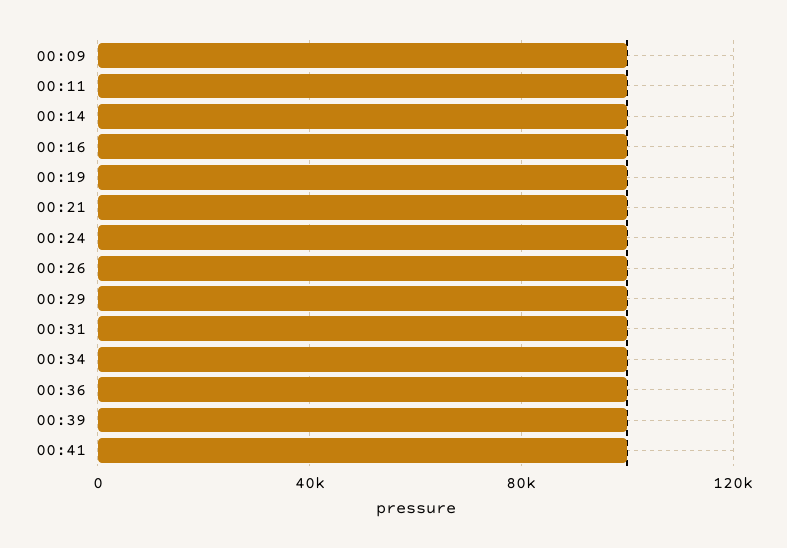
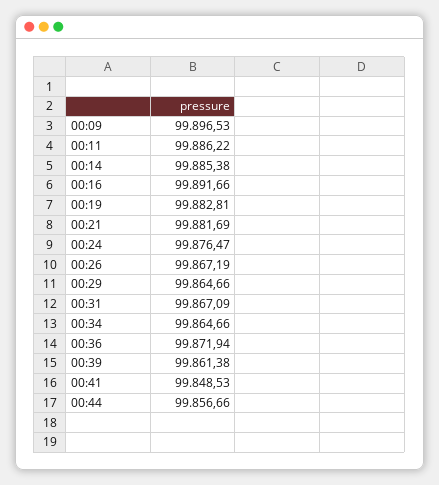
00:44: none -> 99856.66

